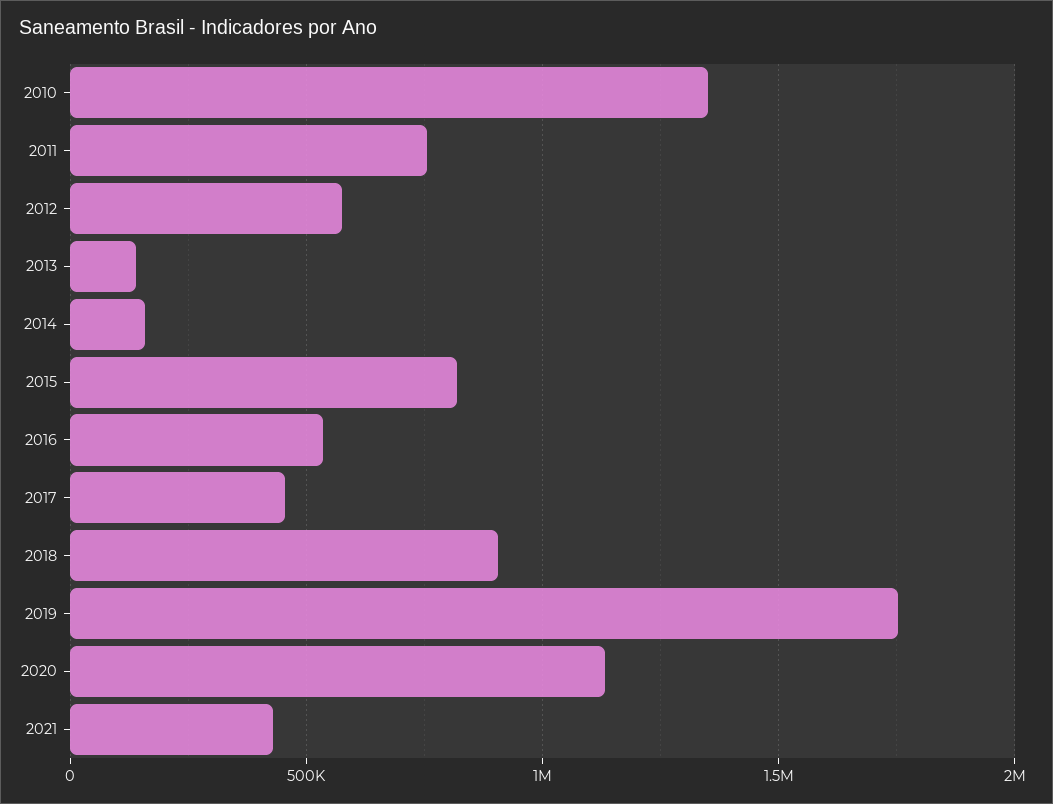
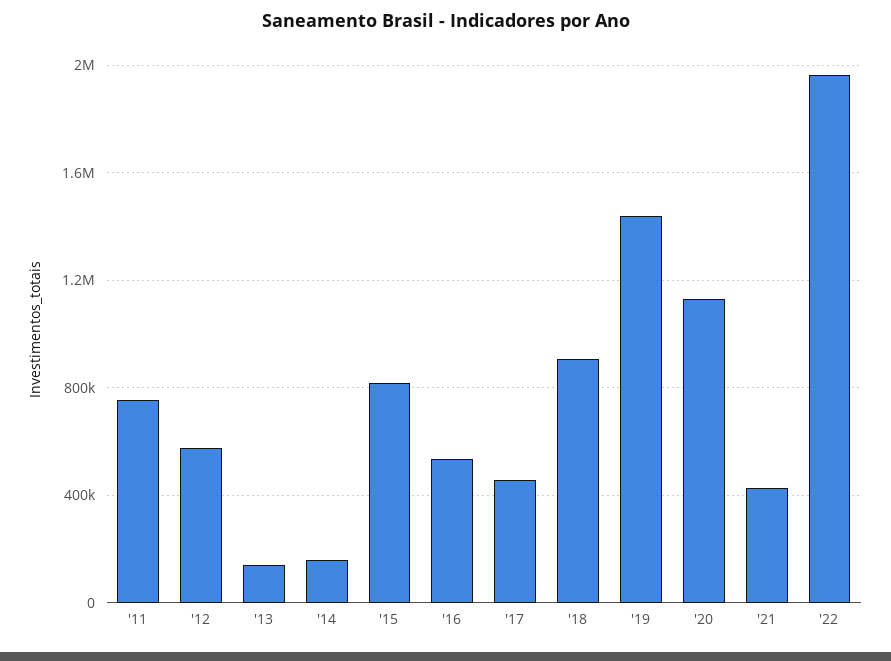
2010: 1350000 -> none
2019: 1750000 -> 1450000
'22: none -> 1950000

